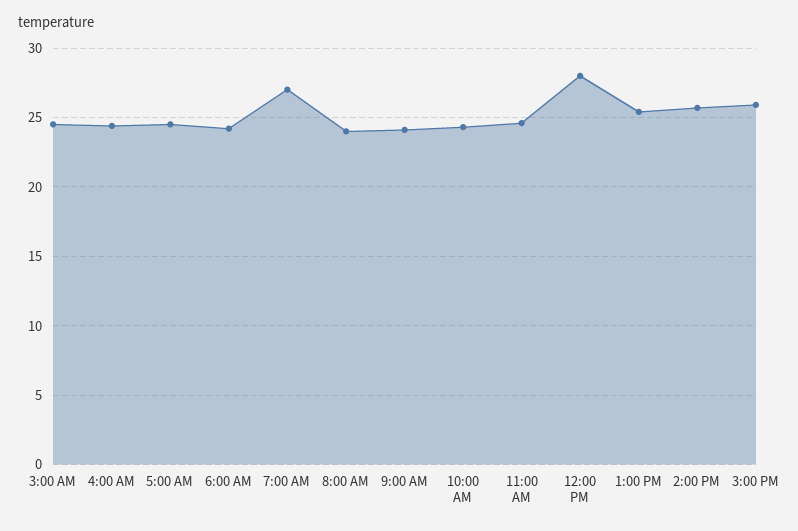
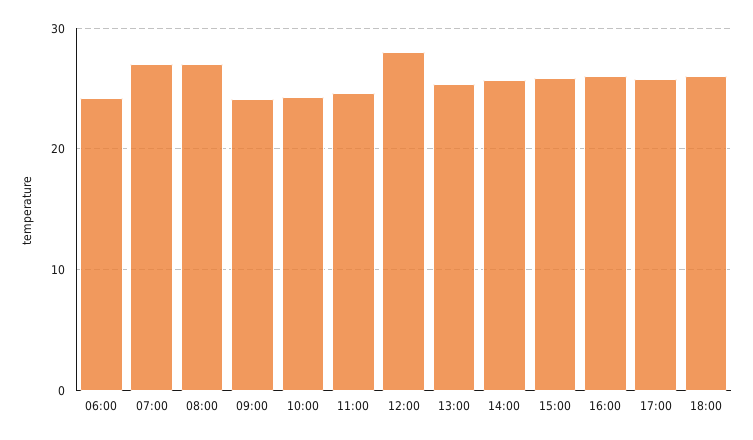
3:00 AM: 24.5 -> none
4:00 AM: 24.5 -> none
5:00 AM: 24.5 -> none
8:00 AM: 24 -> 27
16:00: none -> 26
17:00: none -> 26
18:00: none -> 26

